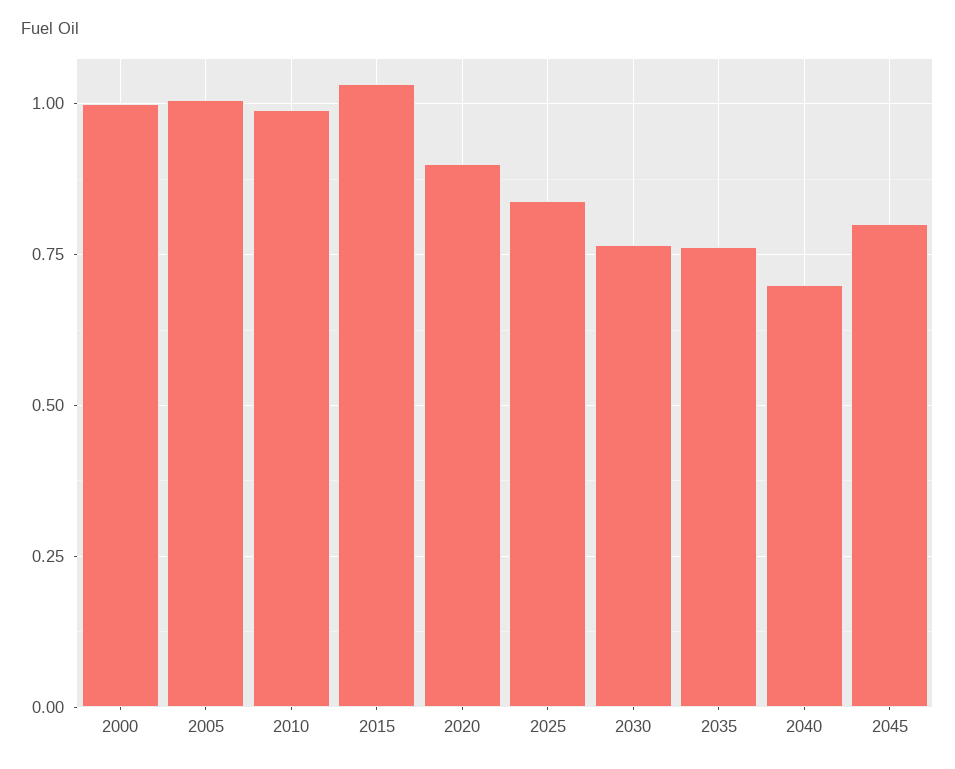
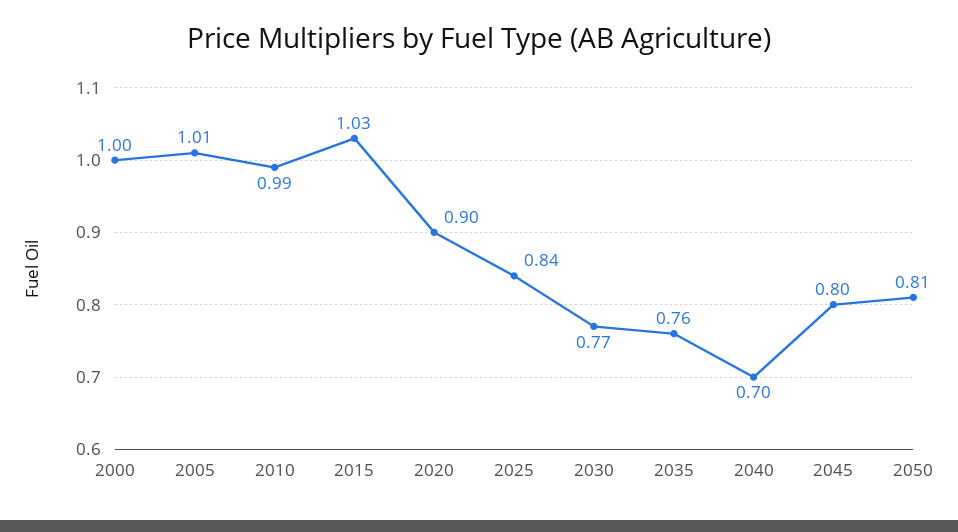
2050: none -> 0.81

